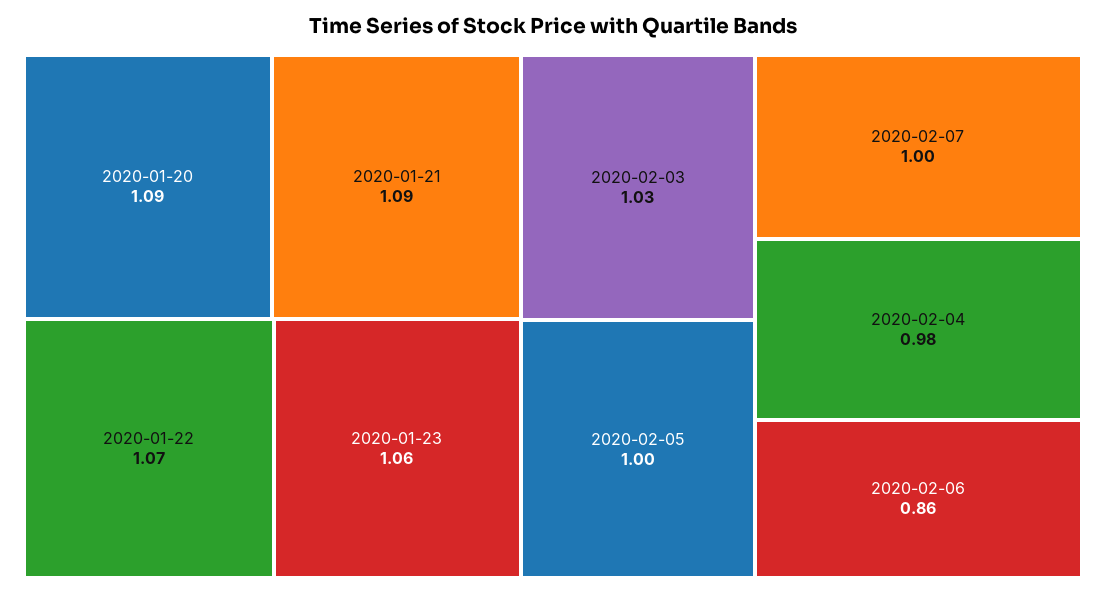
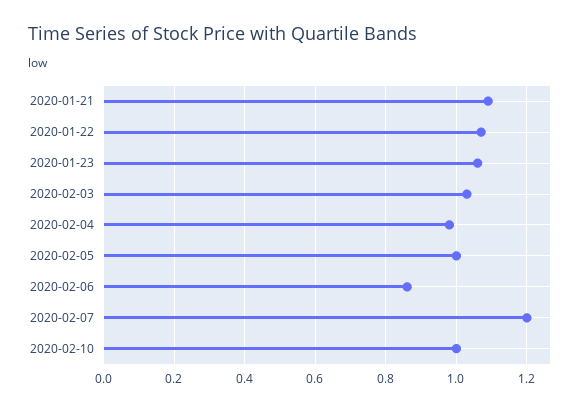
2020-01-20: 1.09 -> none
2020-02-07: 1 -> 1.2
2020-02-10: none -> 1

